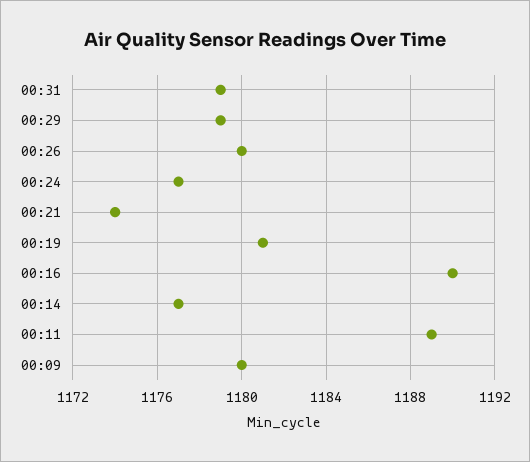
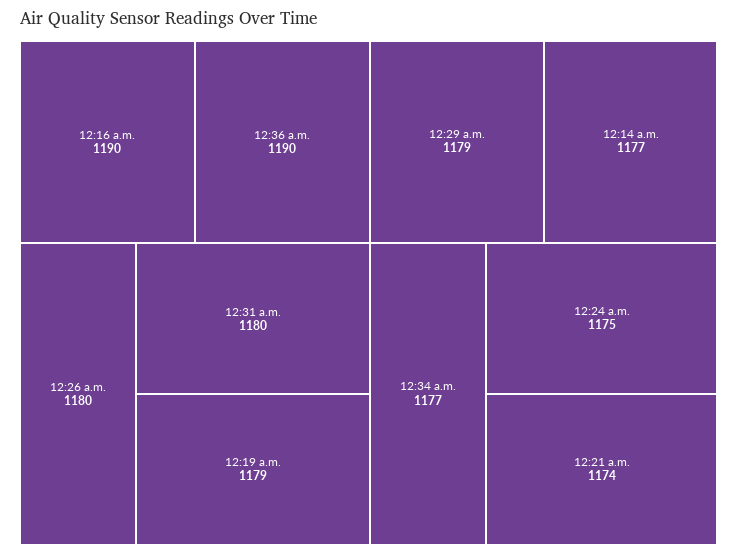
00:31: 1179 -> 1180
00:24: 1177 -> 1175
00:19: 1181 -> 1179
00:11: 1189 -> none
00:09: 1180 -> none
12:36 a.m.: none -> 1190
12:34 a.m.: none -> 1177

